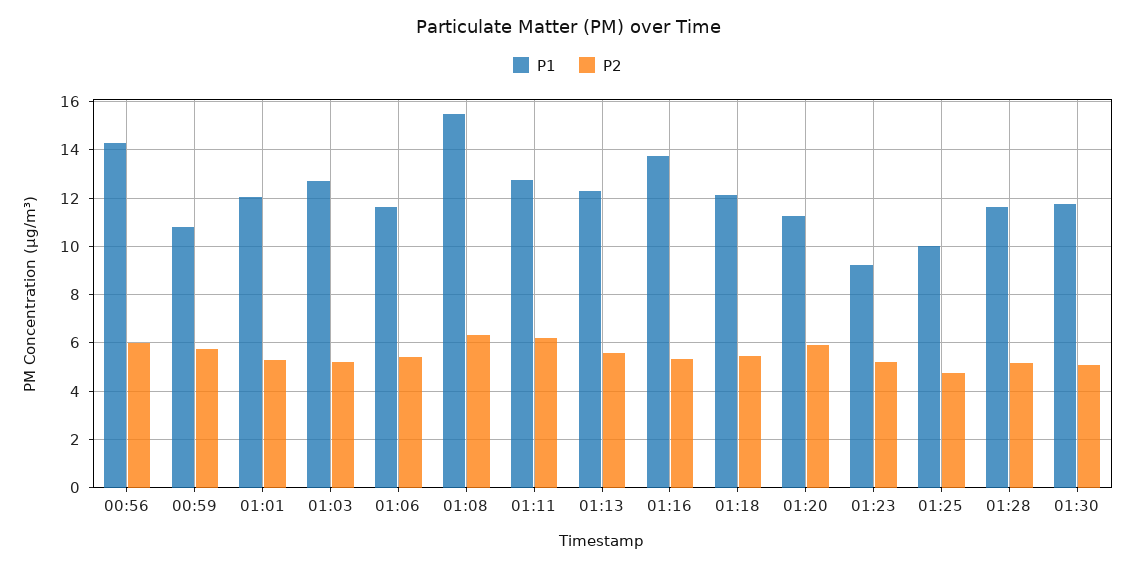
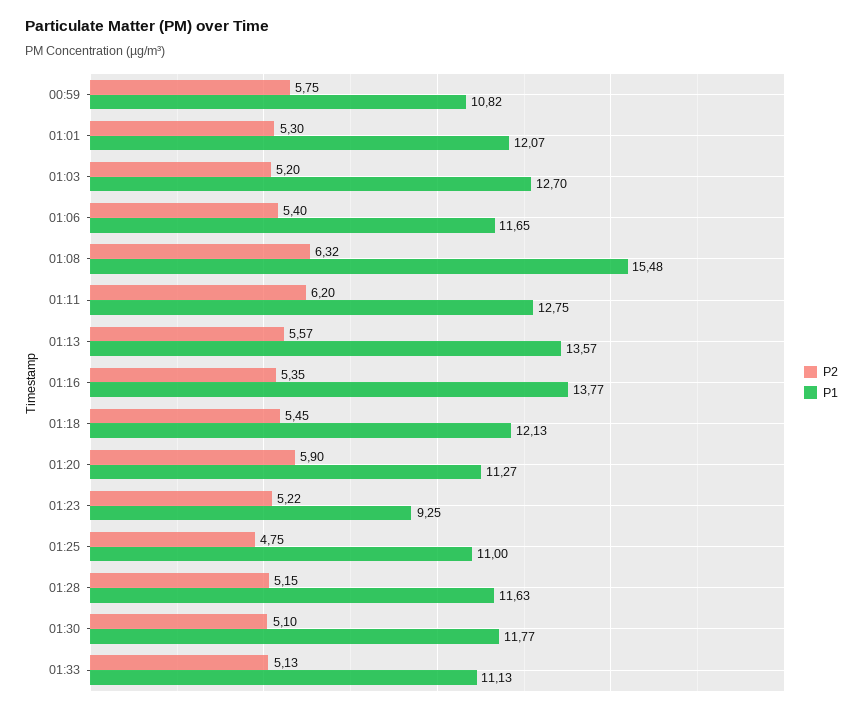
P1, 00:56: 14.25 -> none
P2, 00:56: 6 -> none
P1, 01:13: 12.25 -> 13.57
P1, 01:25: 10 -> 11
P2, 01:33: none -> 5.13
P1, 01:33: none -> 11.13

